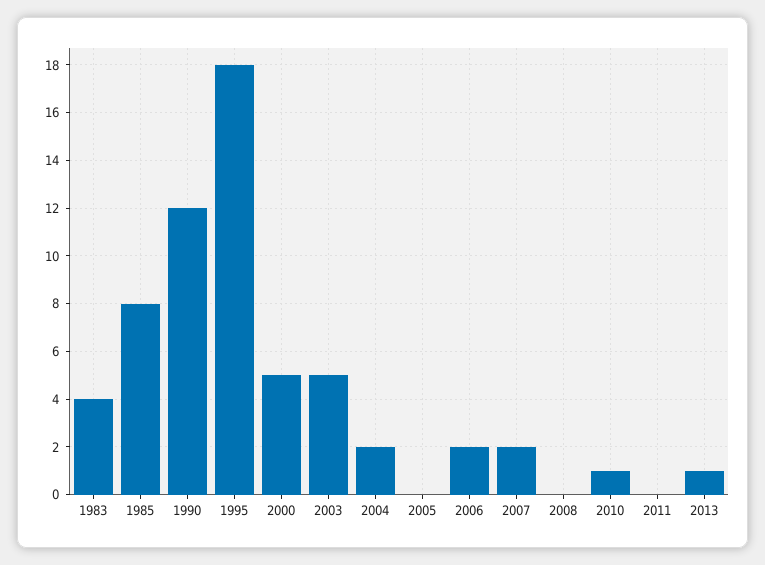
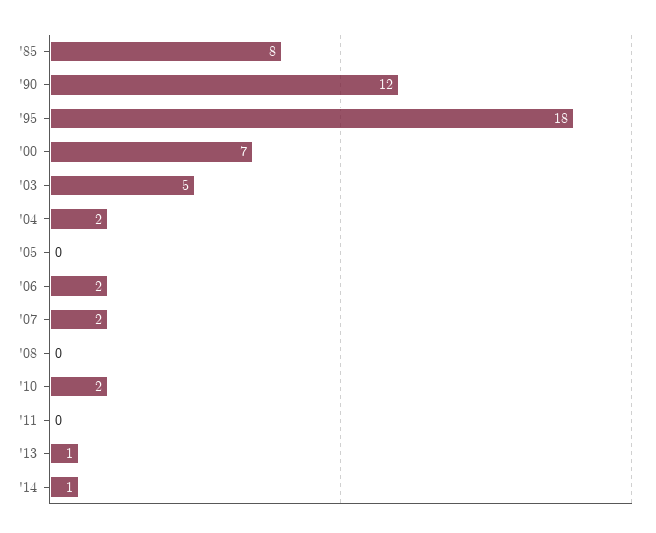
1983: 4 -> none
2000: 5 -> 7
2010: 1 -> 2
'14: none -> 1

